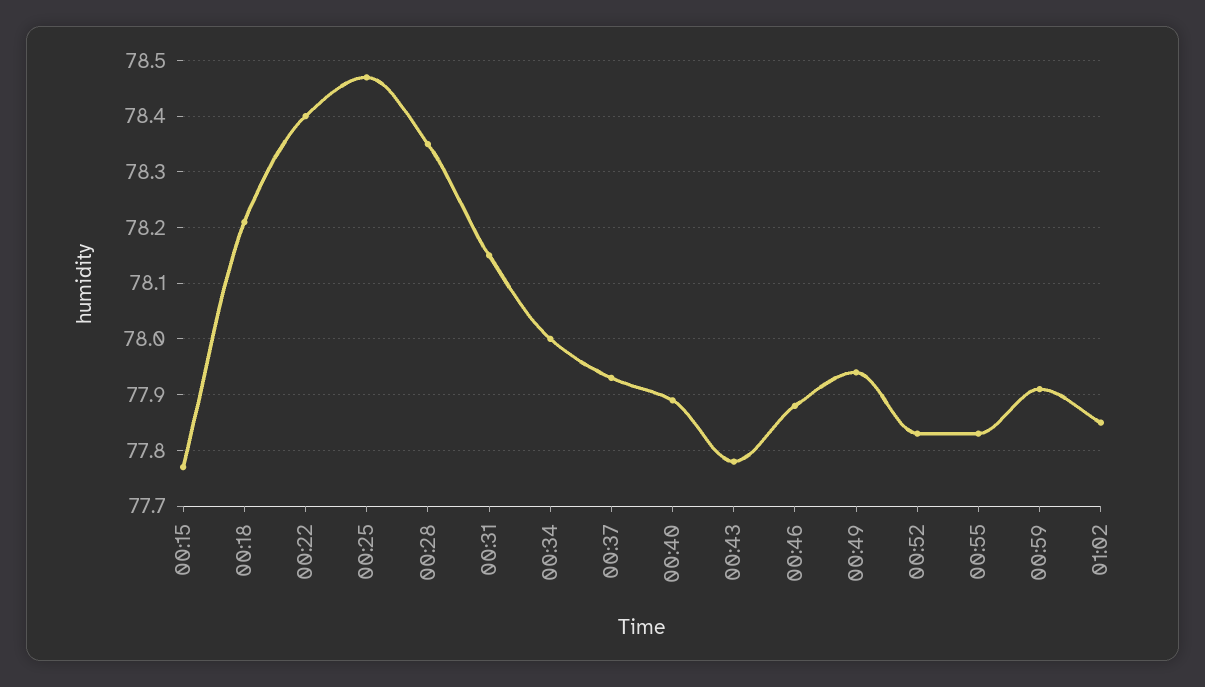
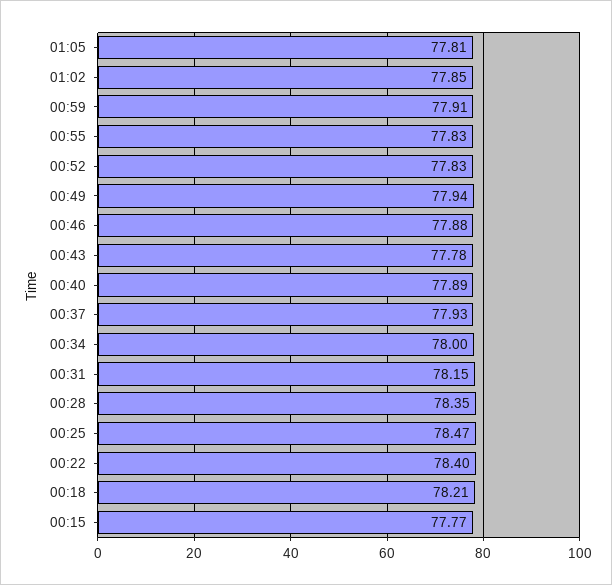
01:05: none -> 77.81

